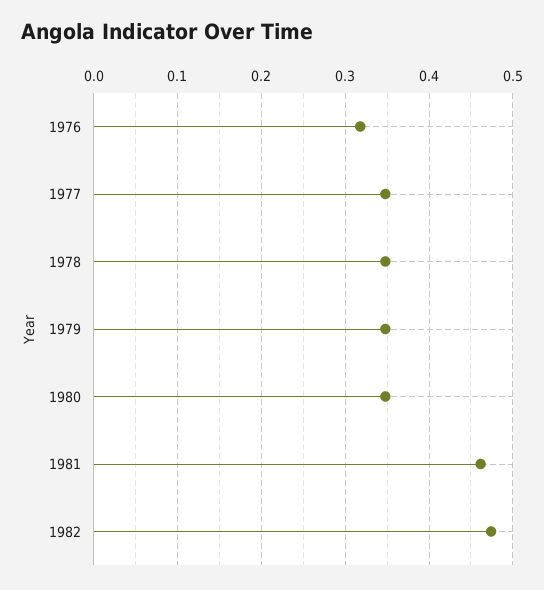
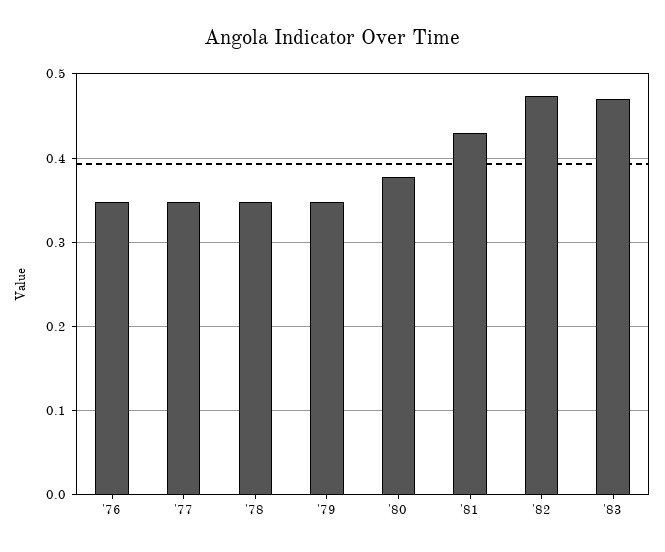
1976: 0.32 -> 0.35
1980: 0.35 -> 0.38
1981: 0.46 -> 0.43
'83: none -> 0.47

